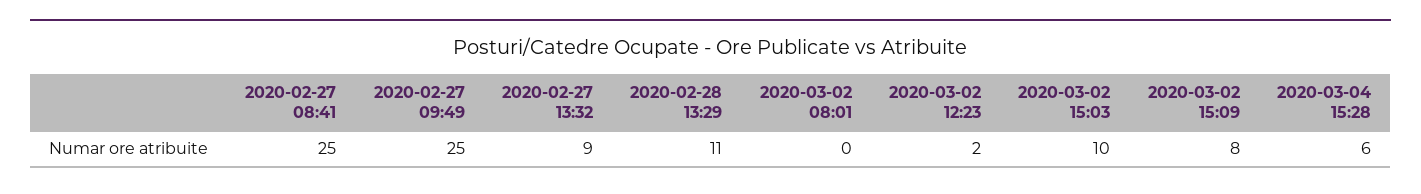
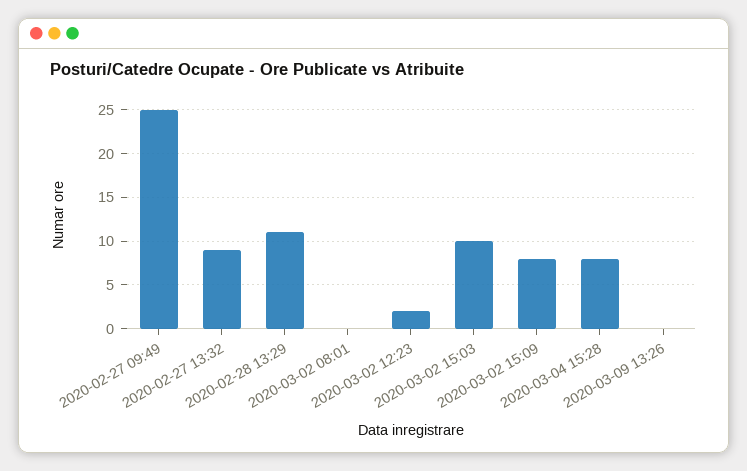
2020-02-27 08:41: 25 -> none
2020-03-04 15:28: 6 -> 8
2020-03-09 13:26: none -> 0

